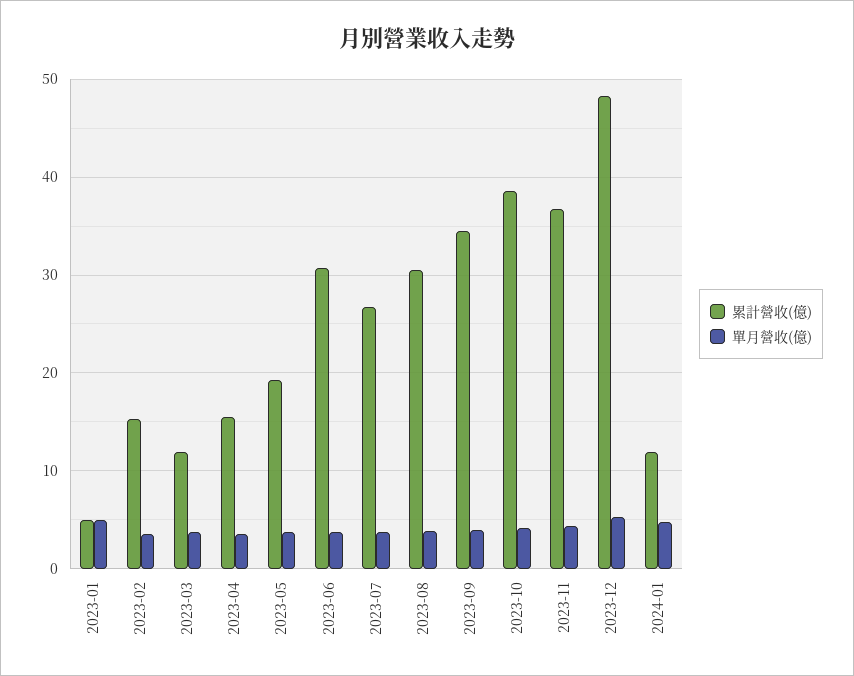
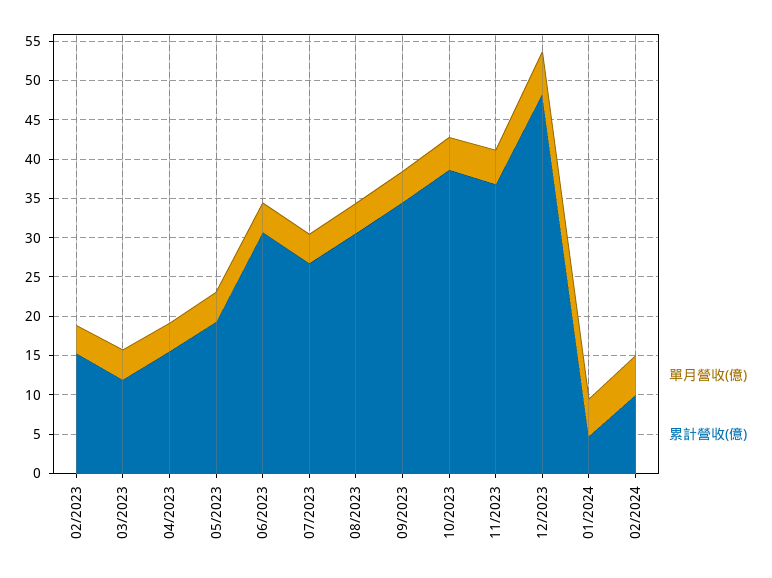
累計營收(億), 2023-01: 5 -> none
單月營收(億), 2023-01: 5 -> none
累計營收(億), 2024-01: 12 -> 5
單月營收(億), 02/2024: none -> 5
累計營收(億), 02/2024: none -> 10

